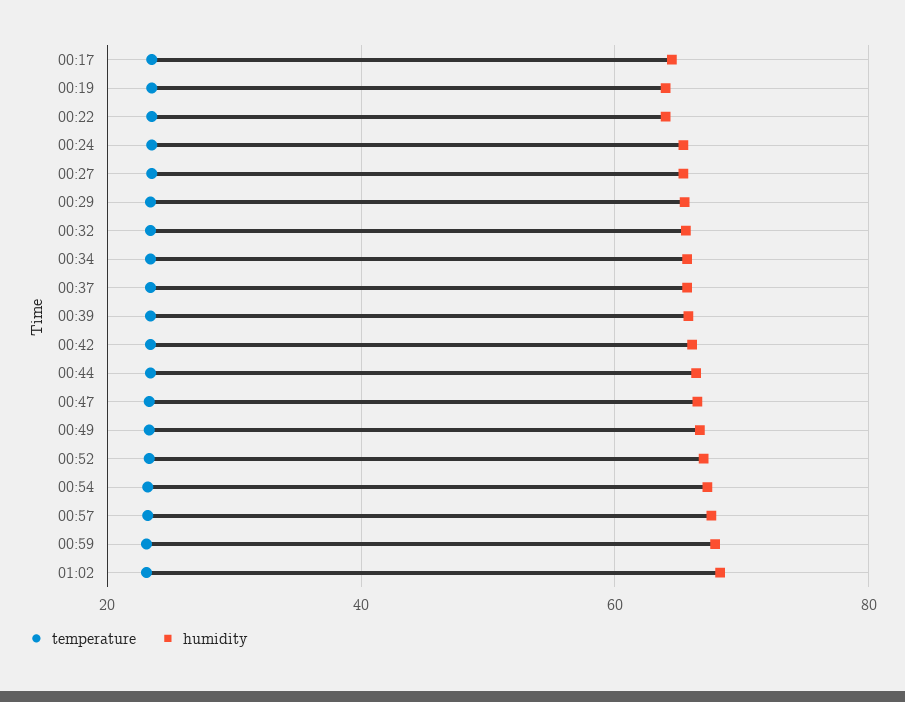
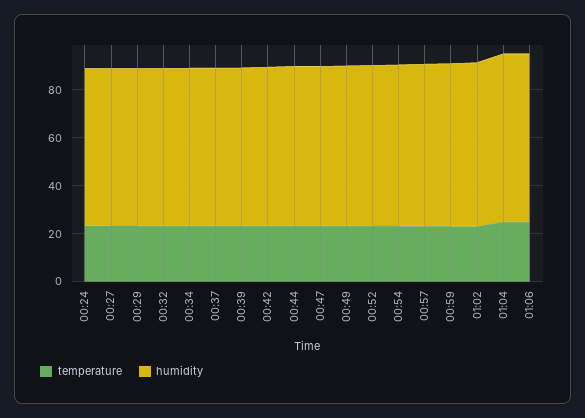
temperature, 00:17: 24 -> none
humidity, 00:17: 64 -> none
temperature, 00:19: 24 -> none
humidity, 00:19: 64 -> none
temperature, 00:22: 24 -> none
humidity, 00:22: 64 -> none
temperature, 01:04: none -> 25
humidity, 01:04: none -> 70
temperature, 01:06: none -> 25
humidity, 01:06: none -> 70

